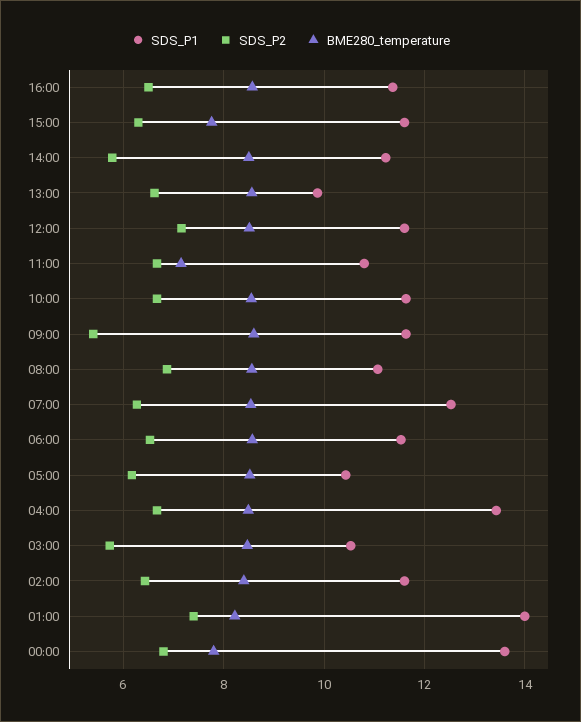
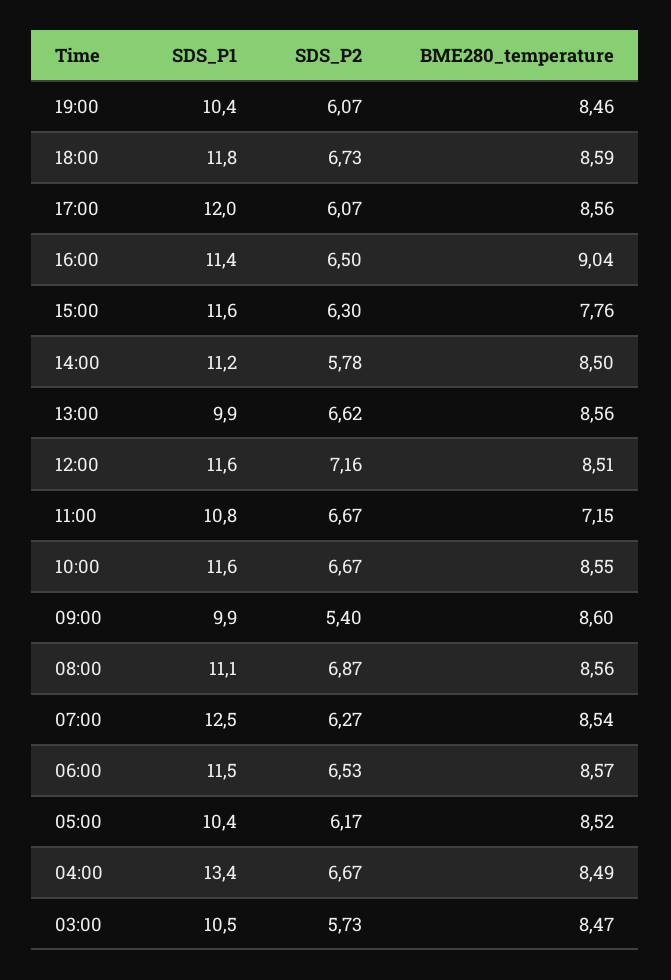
BME280_temperature, 16:00: 8.6 -> 9.04
SDS_P1, 09:00: 11.6 -> 9.9
SDS_P1, 02:00: 11.6 -> none
SDS_P2, 02:00: 6.4 -> none
BME280_temperature, 02:00: 8.4 -> none
SDS_P1, 01:00: 14 -> none
SDS_P2, 01:00: 7.4 -> none
BME280_temperature, 01:00: 8.2 -> none
SDS_P1, 00:00: 13.6 -> none
SDS_P2, 00:00: 6.8 -> none
BME280_temperature, 00:00: 7.8 -> none
SDS_P1, 19:00: none -> 10.4
SDS_P2, 19:00: none -> 6.07
BME280_temperature, 19:00: none -> 8.46
SDS_P1, 18:00: none -> 11.8
SDS_P2, 18:00: none -> 6.73
BME280_temperature, 18:00: none -> 8.59
SDS_P1, 17:00: none -> 12
SDS_P2, 17:00: none -> 6.07
BME280_temperature, 17:00: none -> 8.56

